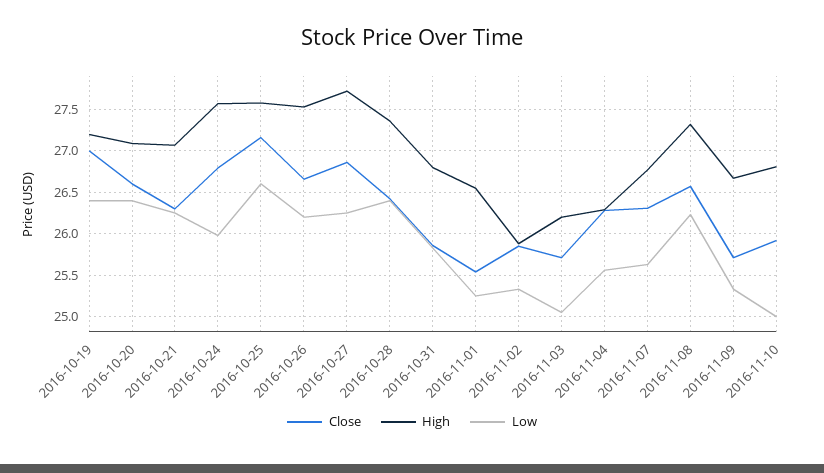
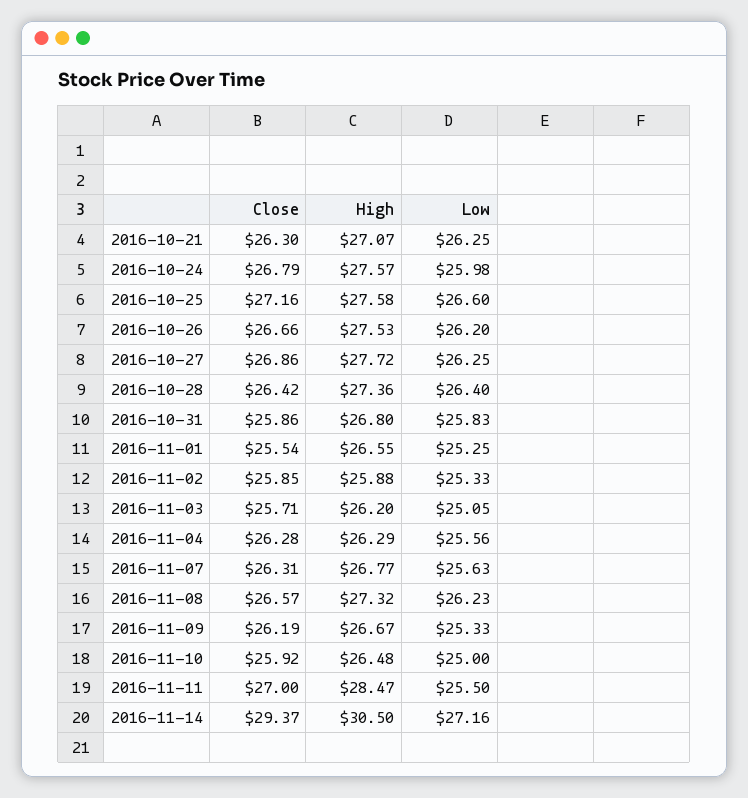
Close, 2016-10-19: 27 -> none
High, 2016-10-19: 27.2 -> none
Low, 2016-10-19: 26.4 -> none
Close, 2016-10-20: 26.6 -> none
High, 2016-10-20: 27.1 -> none
Low, 2016-10-20: 26.4 -> none
Close, 2016-11-09: 25.7 -> 26.19
High, 2016-11-10: 26.8 -> 26.48
Close, 2016-11-11: none -> 27
High, 2016-11-11: none -> 28.47
Low, 2016-11-11: none -> 25.5
Close, 2016-11-14: none -> 29.37
High, 2016-11-14: none -> 30.5
Low, 2016-11-14: none -> 27.16

